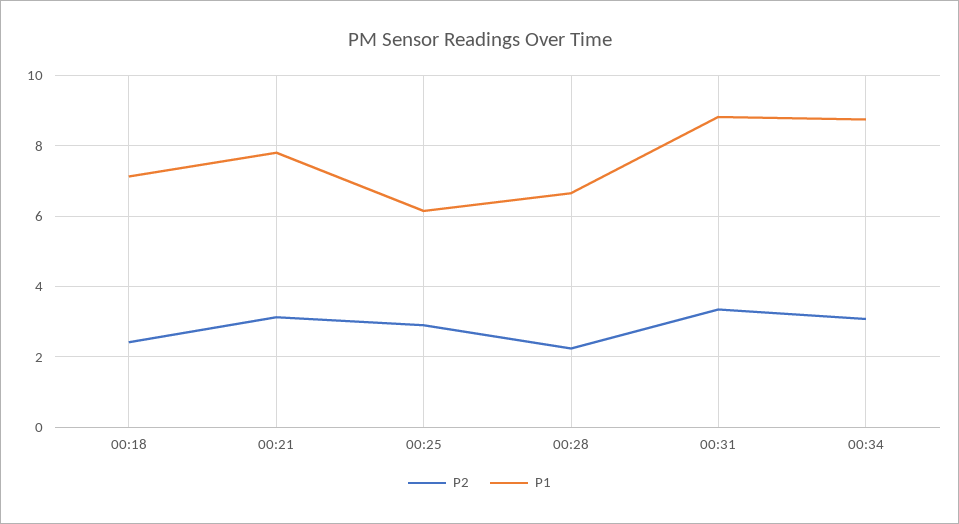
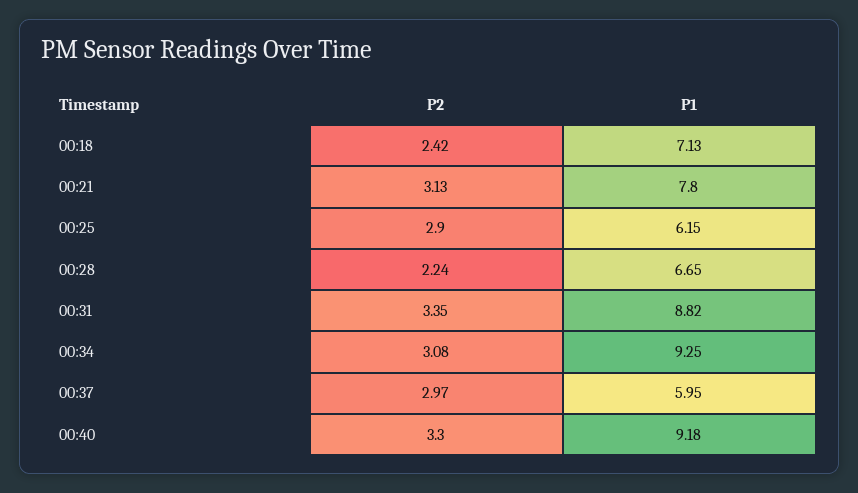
P1, 00:34: 8.8 -> 9.25
P2, 00:37: none -> 2.97
P1, 00:37: none -> 5.95
P2, 00:40: none -> 3.3
P1, 00:40: none -> 9.18

